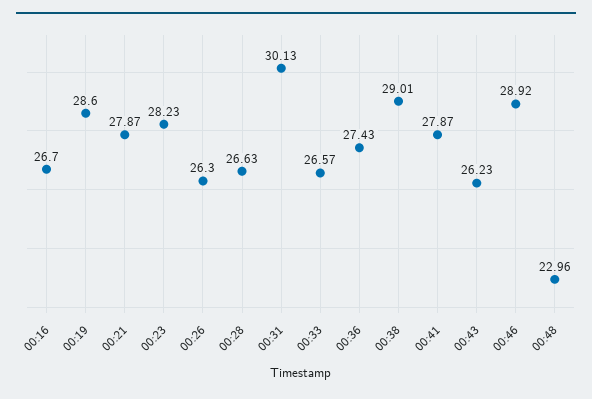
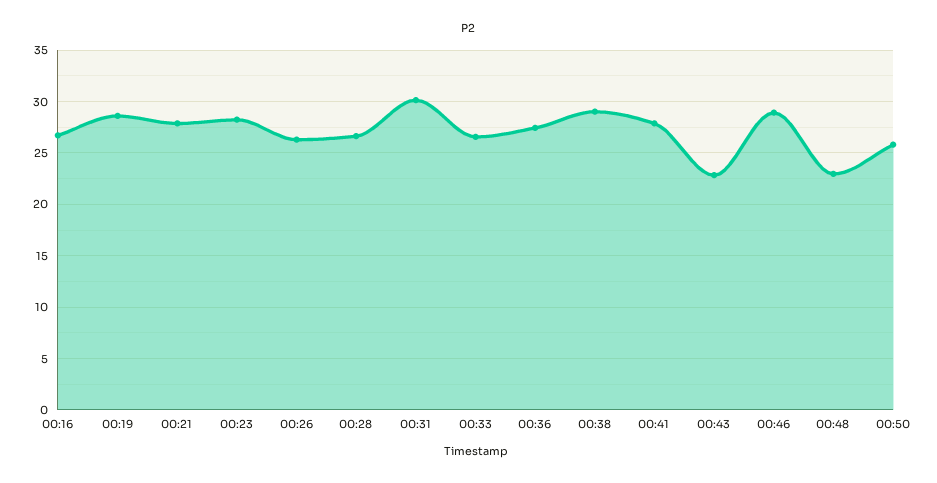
00:43: 26.23 -> 23
00:50: none -> 26

